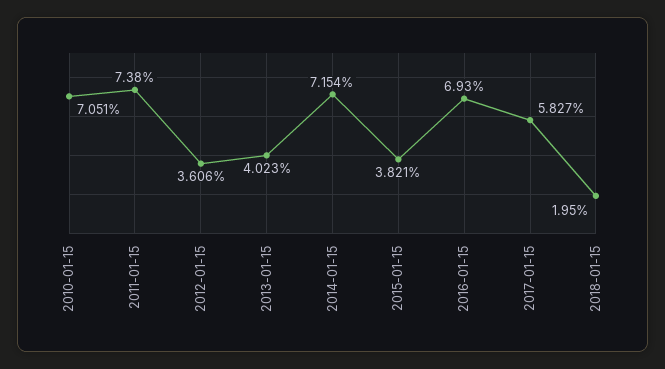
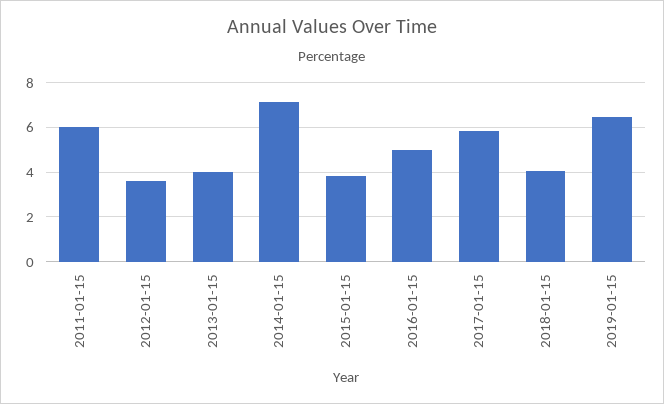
2010-01-15: 7.051 -> none
2011-01-15: 7.38 -> 6
2016-01-15: 6.93 -> 5
2018-01-15: 1.95 -> 4
2019-01-15: none -> 6.5

